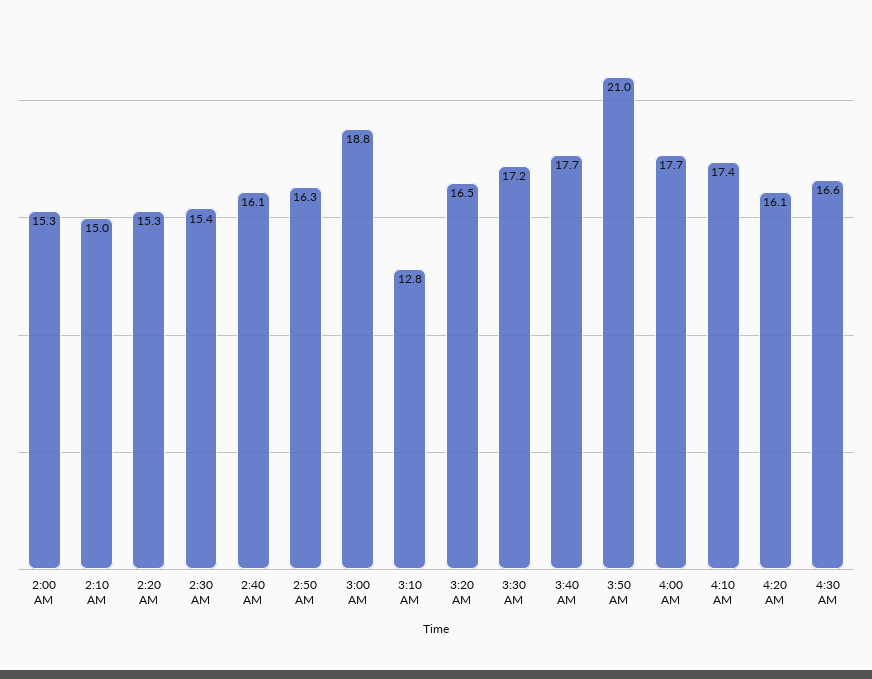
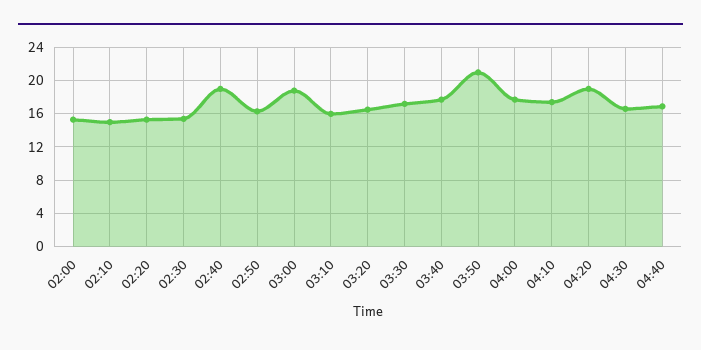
2:40 AM: 16.1 -> 19
3:10 AM: 12.8 -> 16
4:20 AM: 16.1 -> 19
04:40: none -> 17

